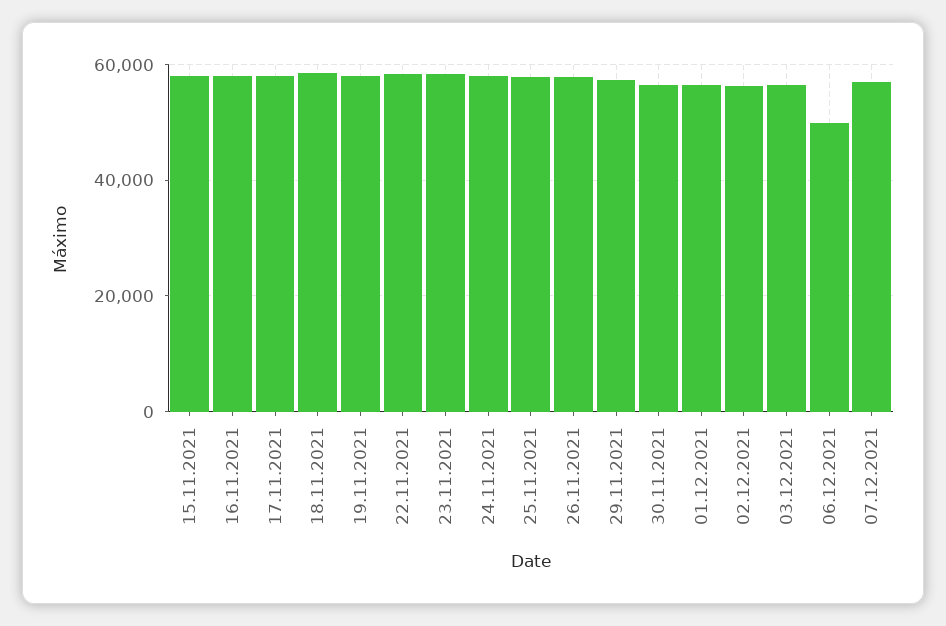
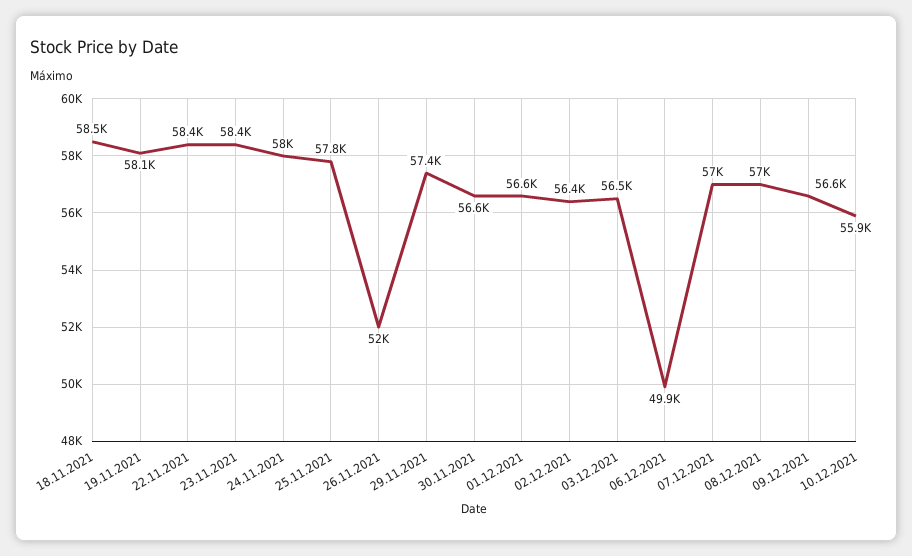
15.11.2021: 58000 -> none
16.11.2021: 58000 -> none
17.11.2021: 58000 -> none
26.11.2021: 58000 -> 52000
08.12.2021: none -> 57000
09.12.2021: none -> 56600
10.12.2021: none -> 55900

